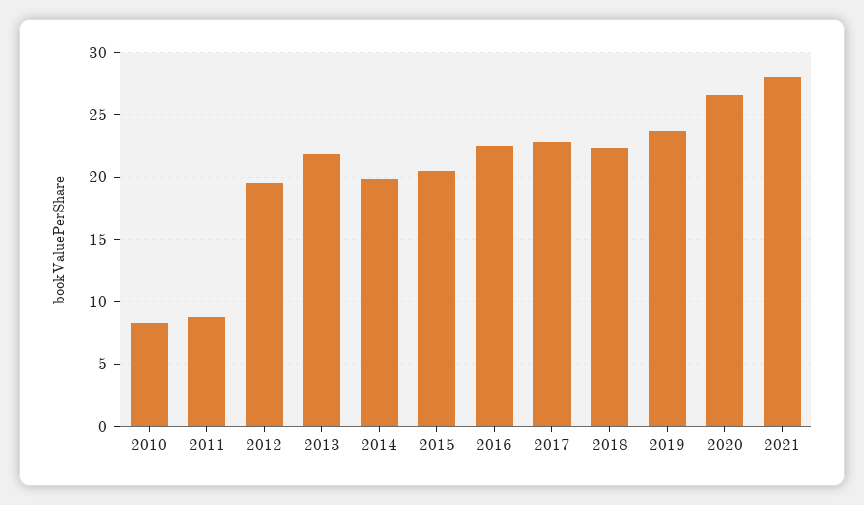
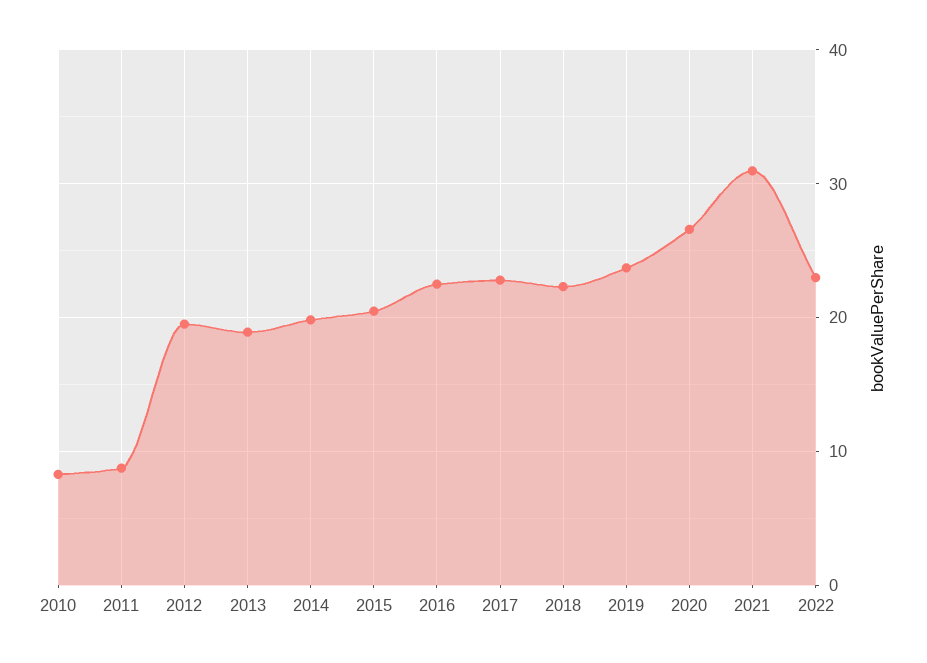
2013: 22 -> 19
2021: 28 -> 31
2022: none -> 23

